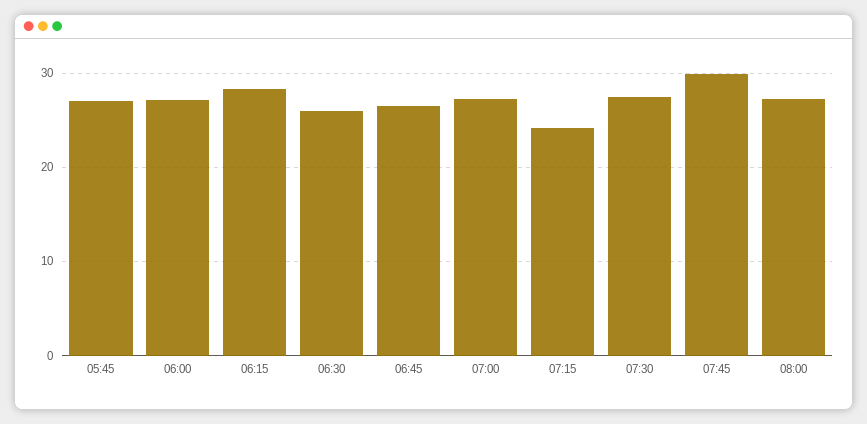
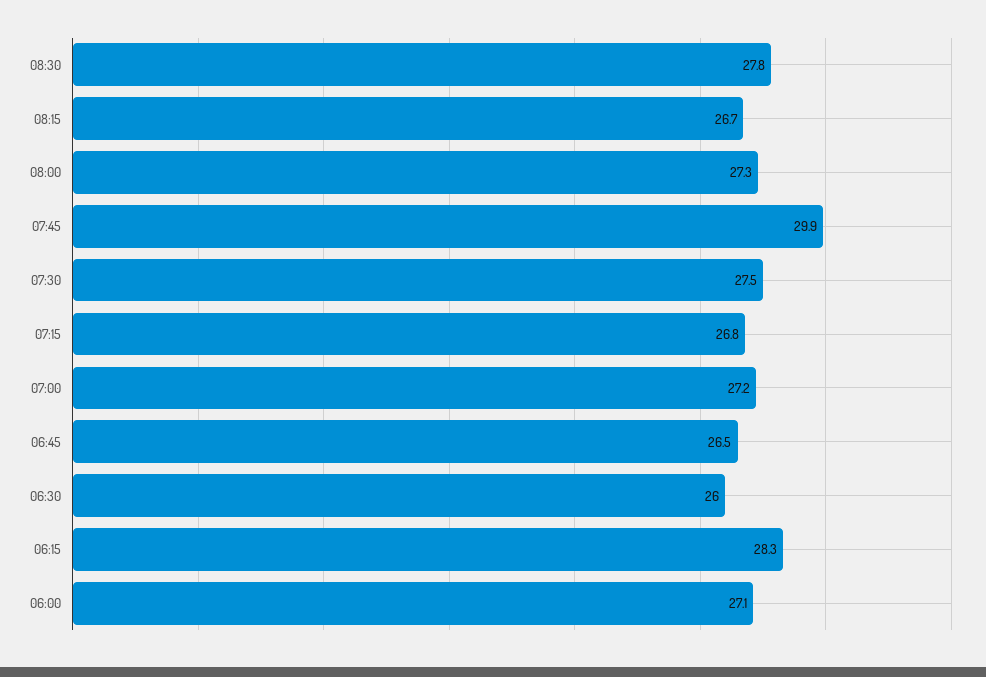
05:45: 27 -> none
07:15: 24 -> 26.8
08:30: none -> 27.8
08:15: none -> 26.7

